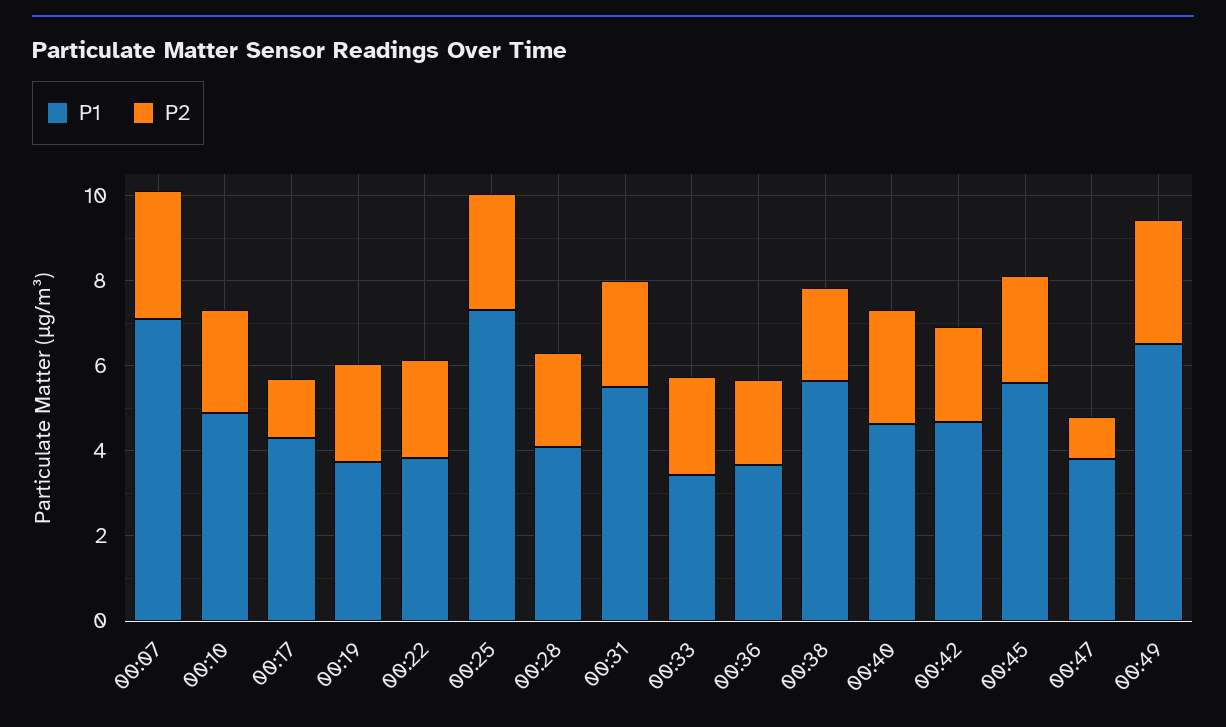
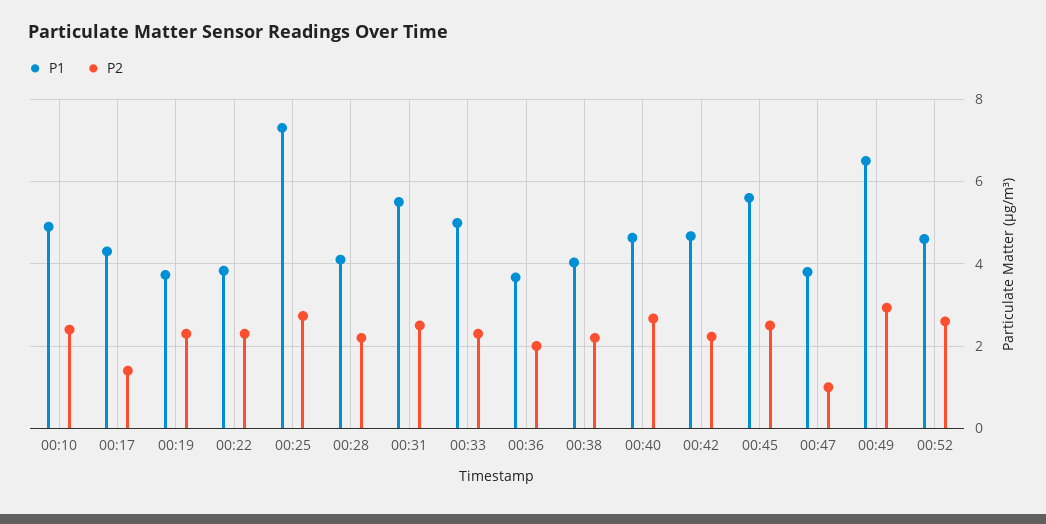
P1, 00:07: 7 -> none
P2, 00:07: 3 -> none
P1, 00:33: 3.5 -> 5
P1, 00:38: 5.5 -> 4
P1, 00:52: none -> 4.6
P2, 00:52: none -> 2.6

